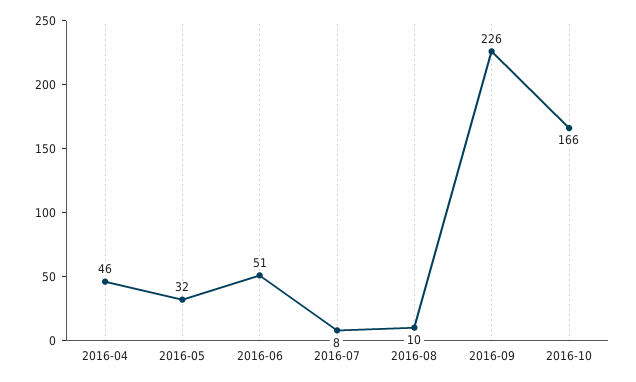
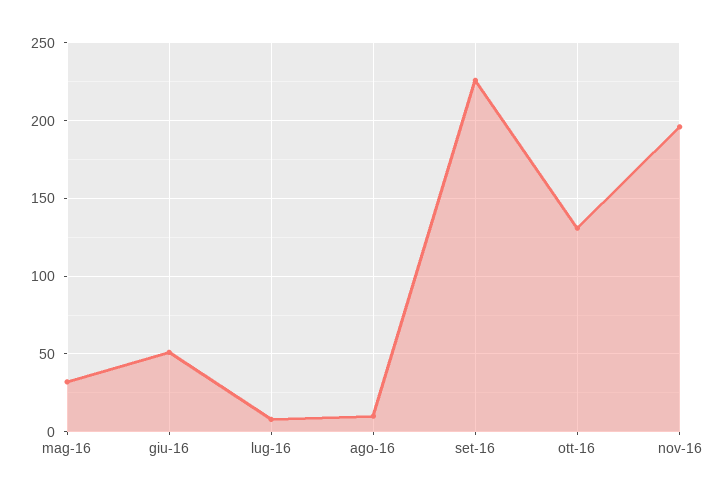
2016-04: 46 -> none
2016-10: 166 -> 130
nov-16: none -> 195

